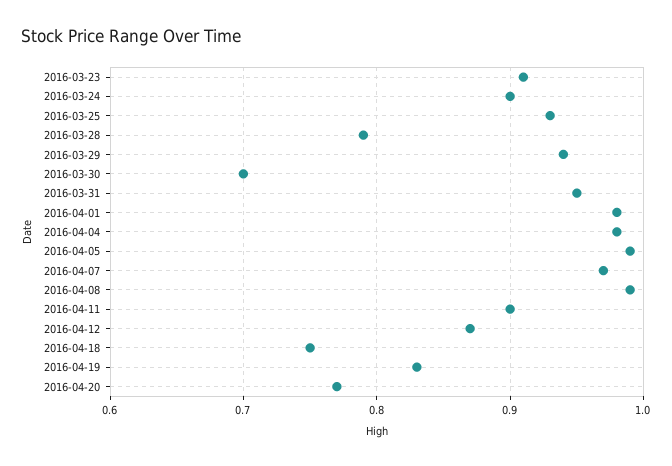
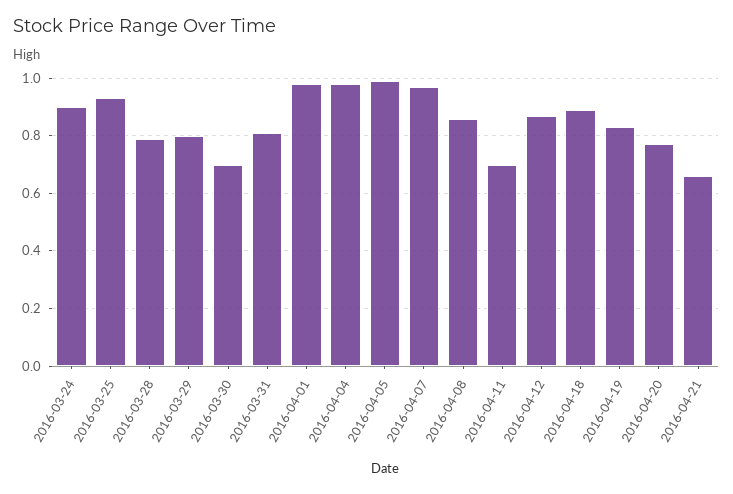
2016-03-23: 0.91 -> none
2016-03-29: 0.94 -> 0.8
2016-03-31: 0.95 -> 0.8
2016-04-08: 0.99 -> 0.85
2016-04-11: 0.9 -> 0.7
2016-04-18: 0.75 -> 0.9
2016-04-21: none -> 0.65

